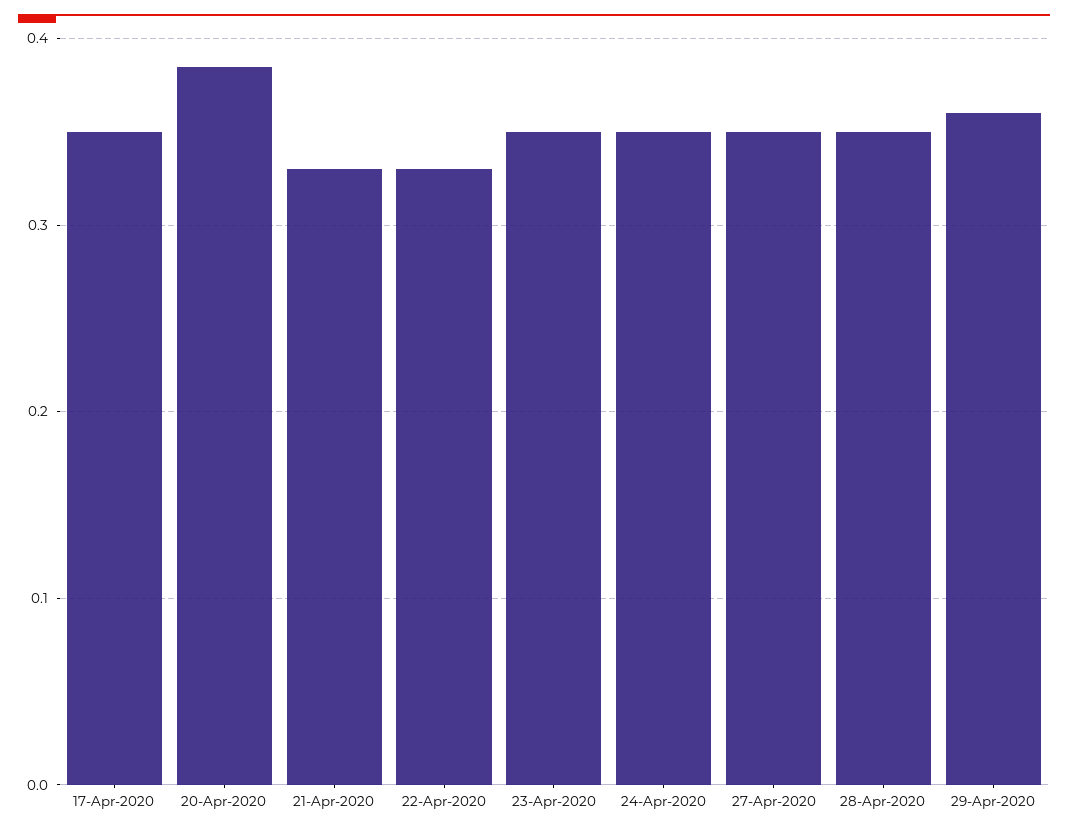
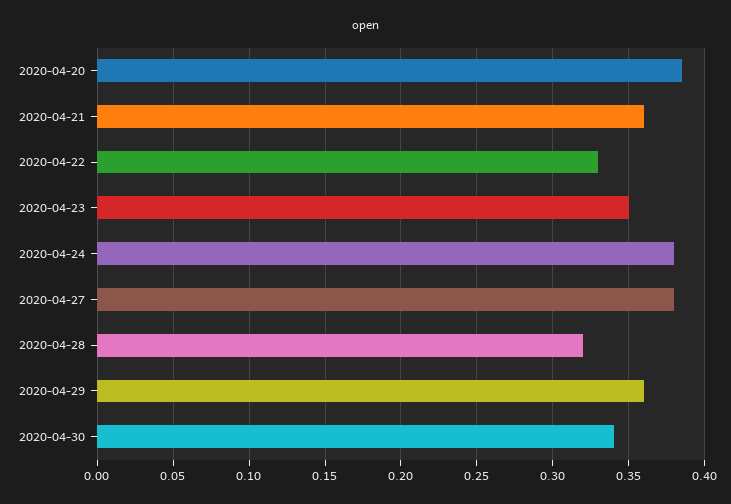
17-Apr-2020: 0.35 -> none
21-Apr-2020: 0.33 -> 0.36
24-Apr-2020: 0.35 -> 0.38
27-Apr-2020: 0.35 -> 0.38
28-Apr-2020: 0.35 -> 0.32
2020-04-30: none -> 0.34

